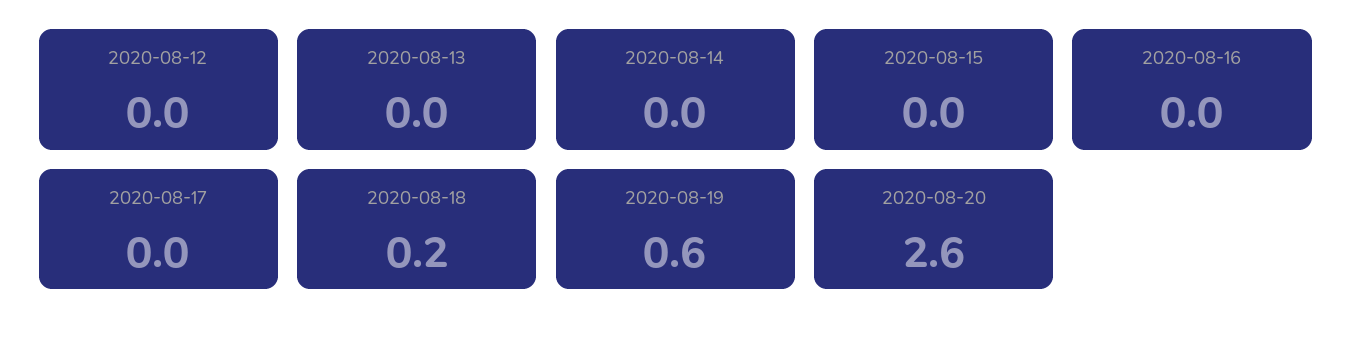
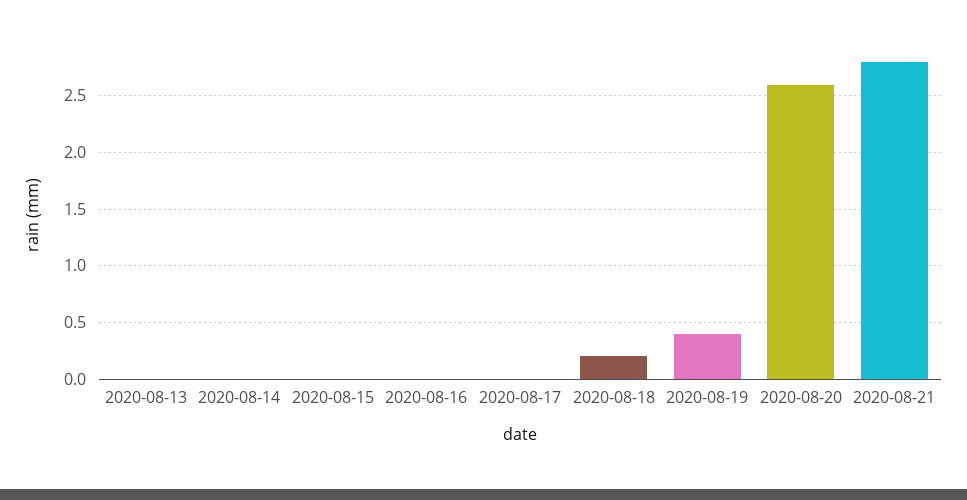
2020-08-12: 0 -> none
2020-08-19: 0.6 -> 0.4
2020-08-21: none -> 2.8

